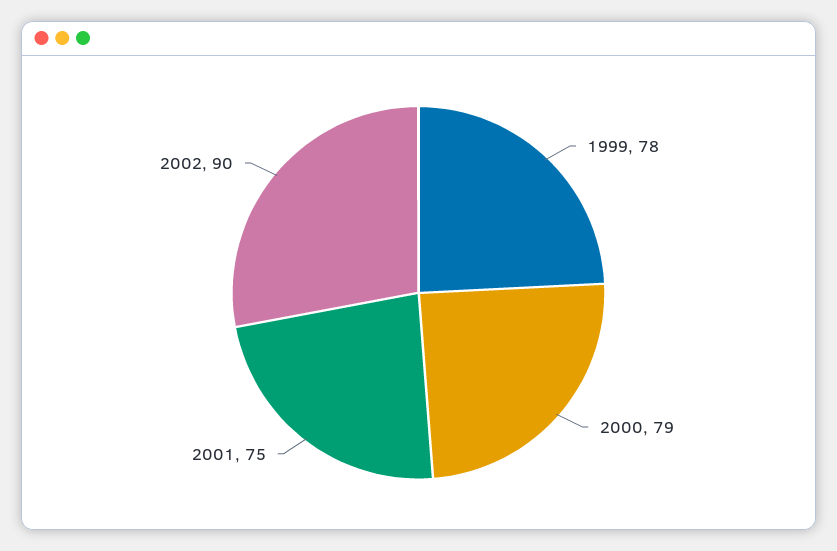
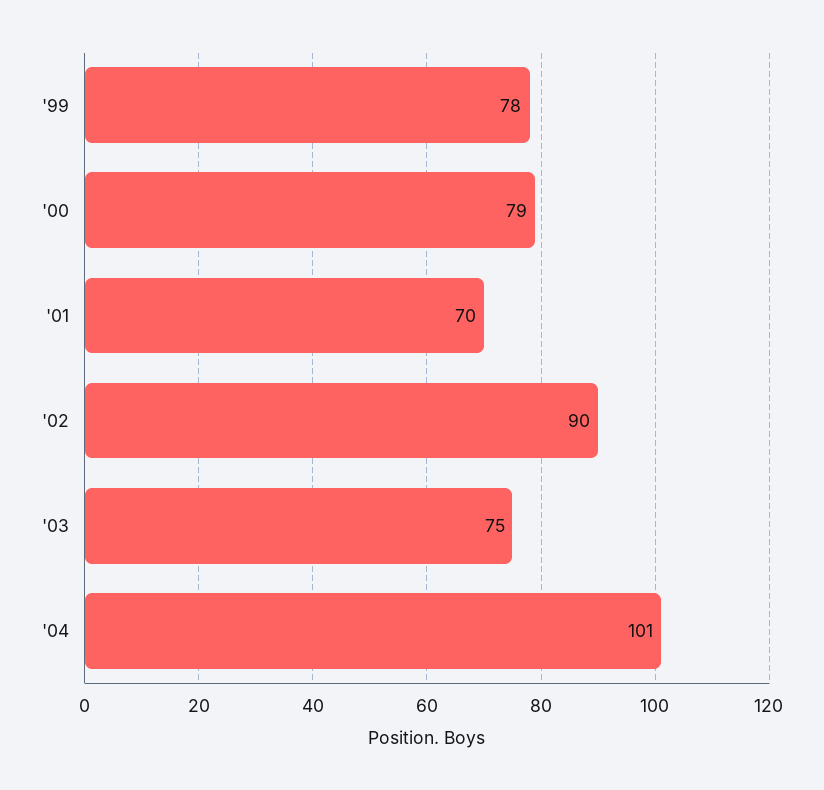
2001: 75 -> 70
'03: none -> 75
'04: none -> 101

